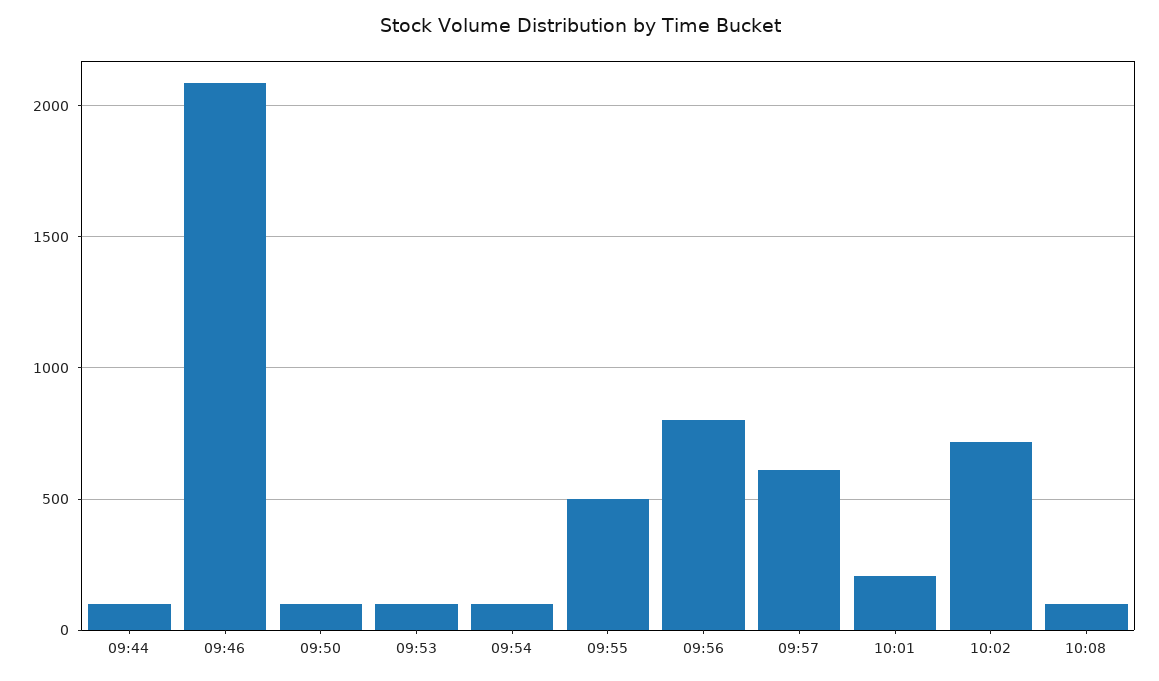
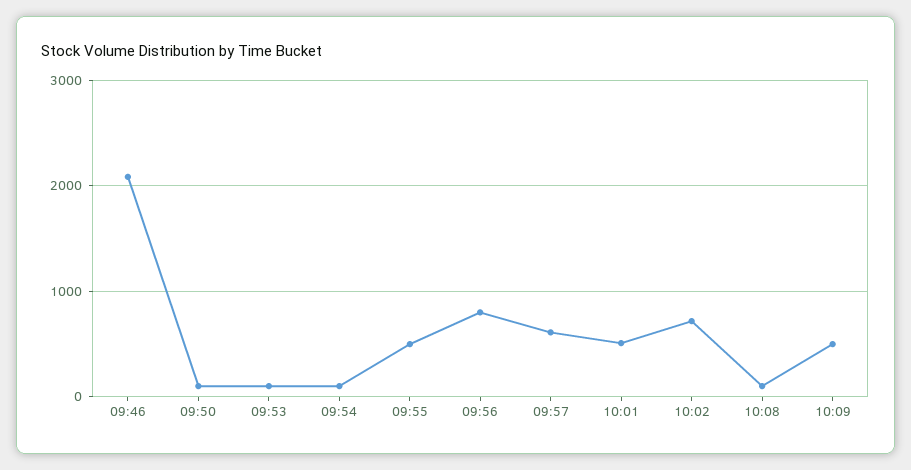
09:44: 100 -> none
10:01: 200 -> 500
10:09: none -> 500

